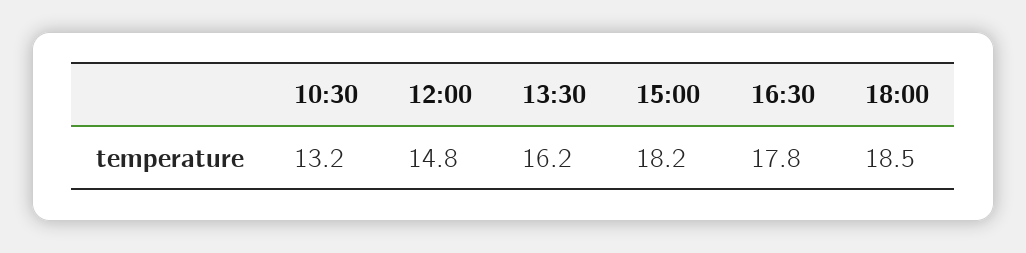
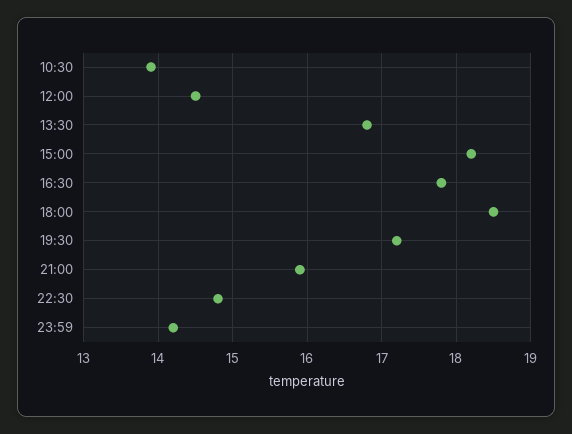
10:30: 13.2 -> 13.9
12:00: 14.8 -> 14.5
13:30: 16.2 -> 16.8
19:30: none -> 17.2
21:00: none -> 15.9
22:30: none -> 14.8
23:59: none -> 14.2

